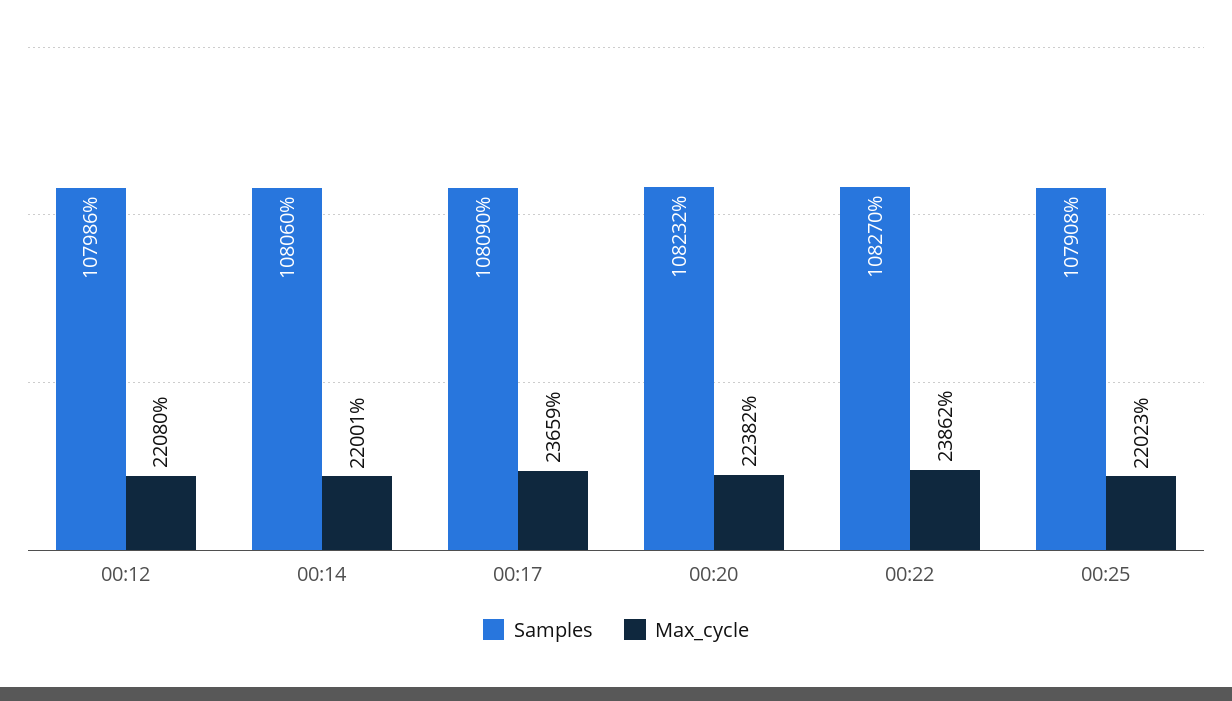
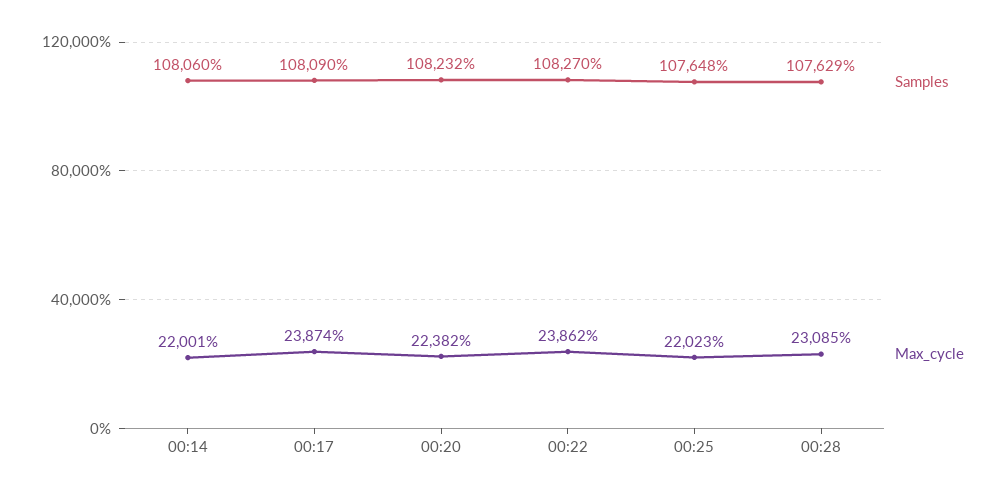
Samples, 00:12: 107986 -> none
Max_cycle, 00:12: 22080 -> none
Max_cycle, 00:17: 23659 -> 23874
Samples, 00:25: 107908 -> 107648
Samples, 00:28: none -> 107629
Max_cycle, 00:28: none -> 23085

